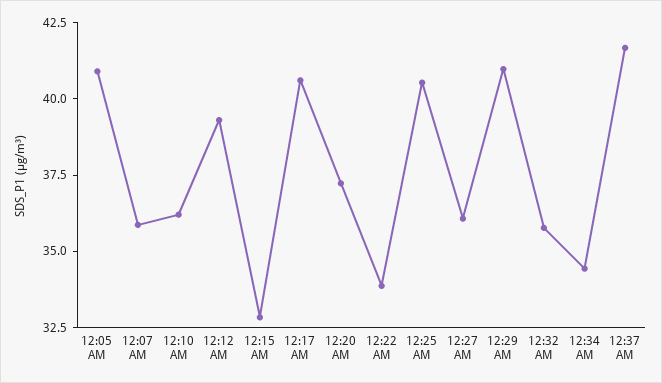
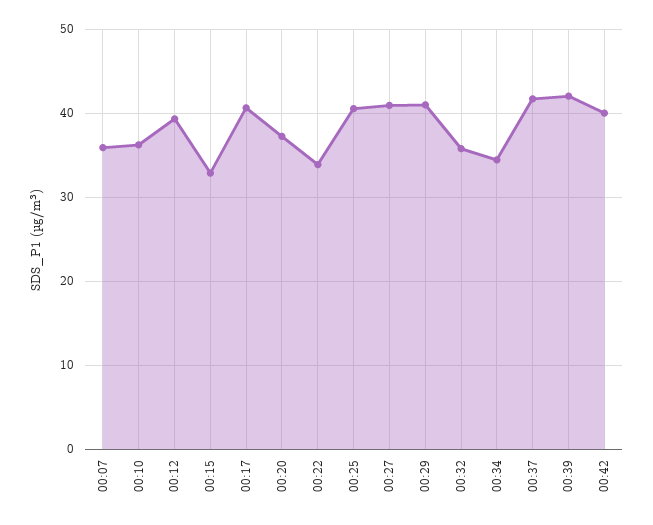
12:05 AM: 41 -> none
12:27 AM: 36 -> 41
00:39: none -> 42
00:42: none -> 40

